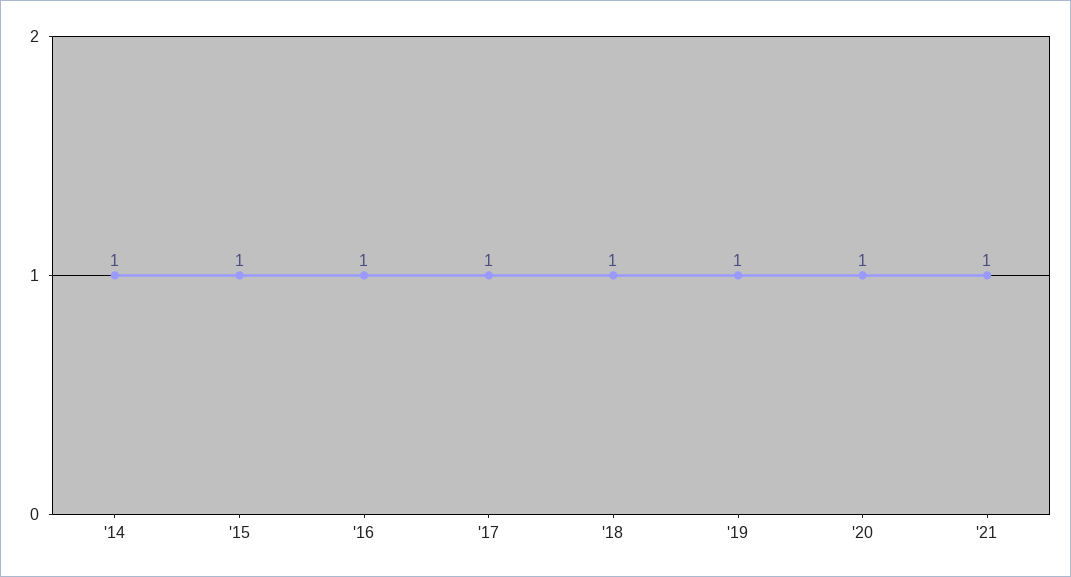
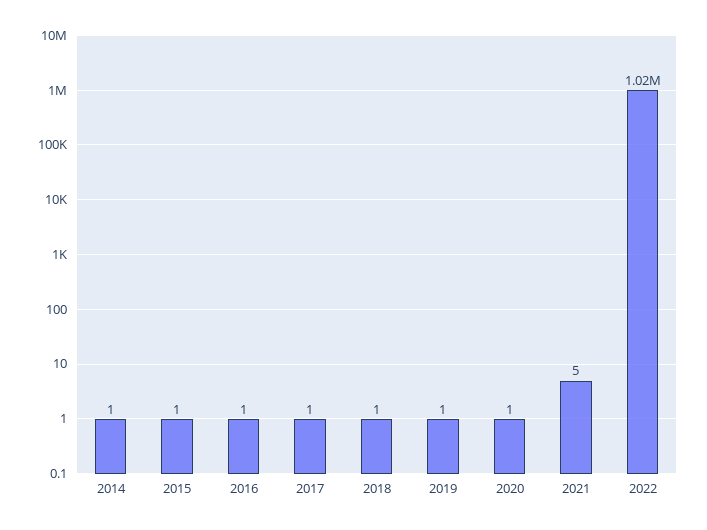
'21: 1 -> 5
2022: none -> 1020000

